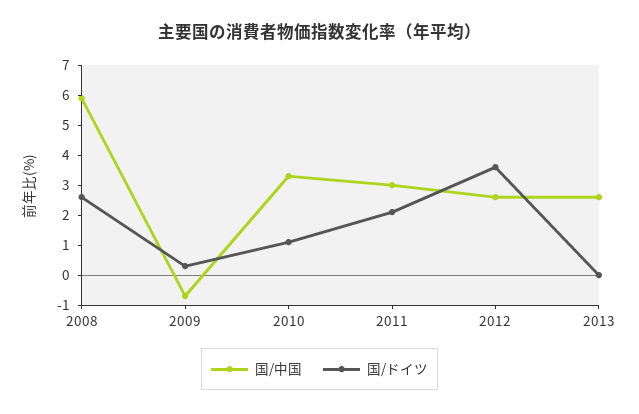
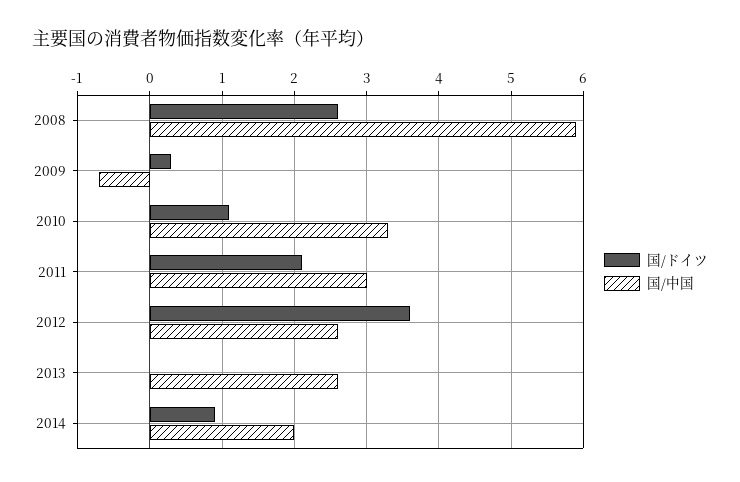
国/ドイツ, 2014: none -> 0.9
国/中国, 2014: none -> 2

